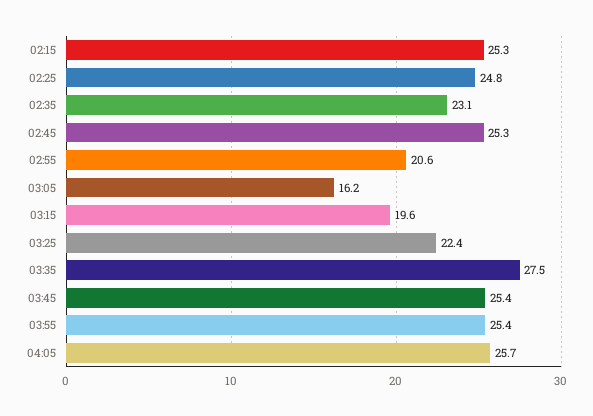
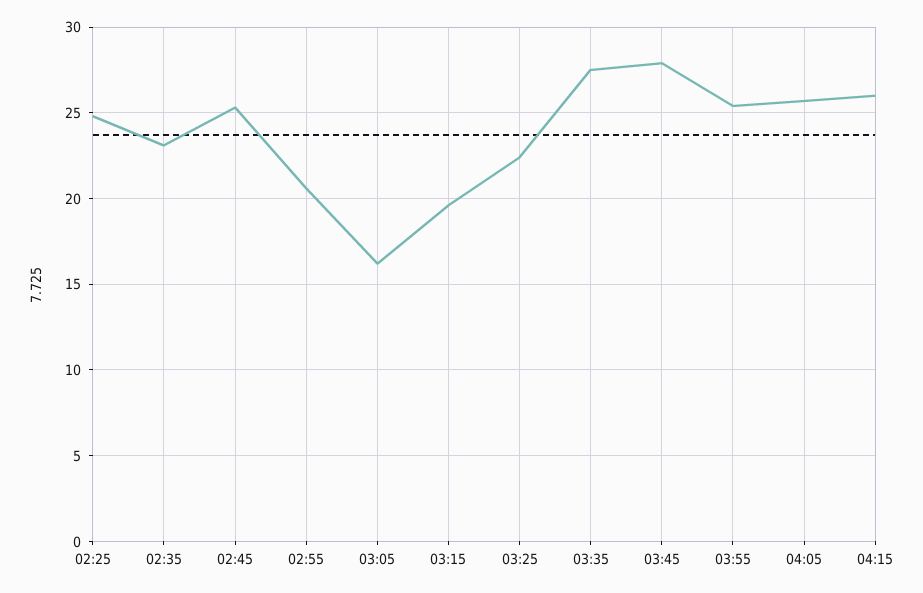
02:15: 25.3 -> none
03:45: 25.4 -> 28
04:15: none -> 26

